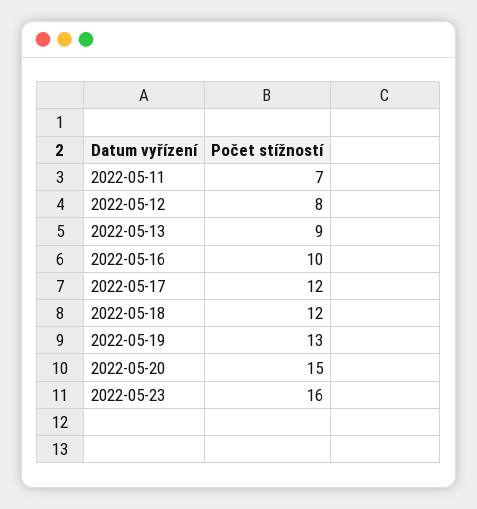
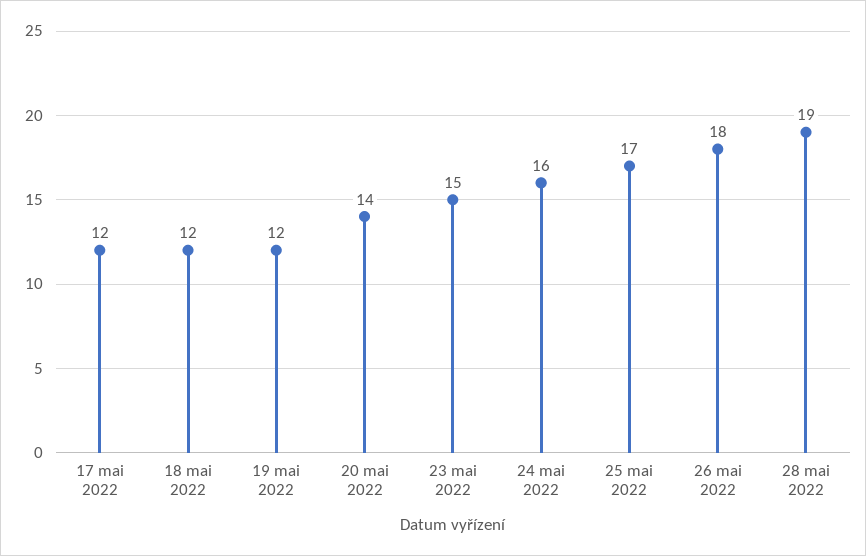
2022-05-11: 7 -> none
2022-05-12: 8 -> none
2022-05-13: 9 -> none
2022-05-16: 10 -> none
2022-05-19: 13 -> 12
2022-05-20: 15 -> 14
2022-05-23: 16 -> 15
24 mai 2022: none -> 16
25 mai 2022: none -> 17
26 mai 2022: none -> 18
28 mai 2022: none -> 19

